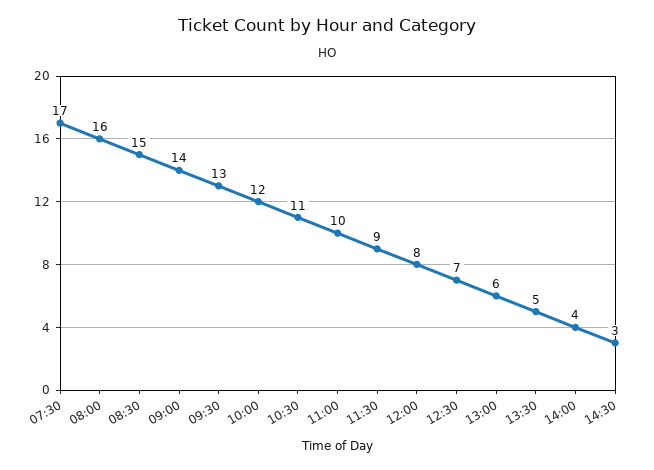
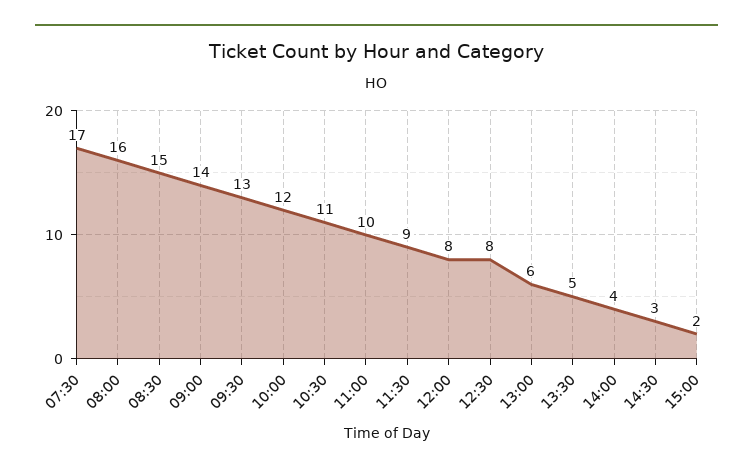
12:30: 7 -> 8
15:00: none -> 2

